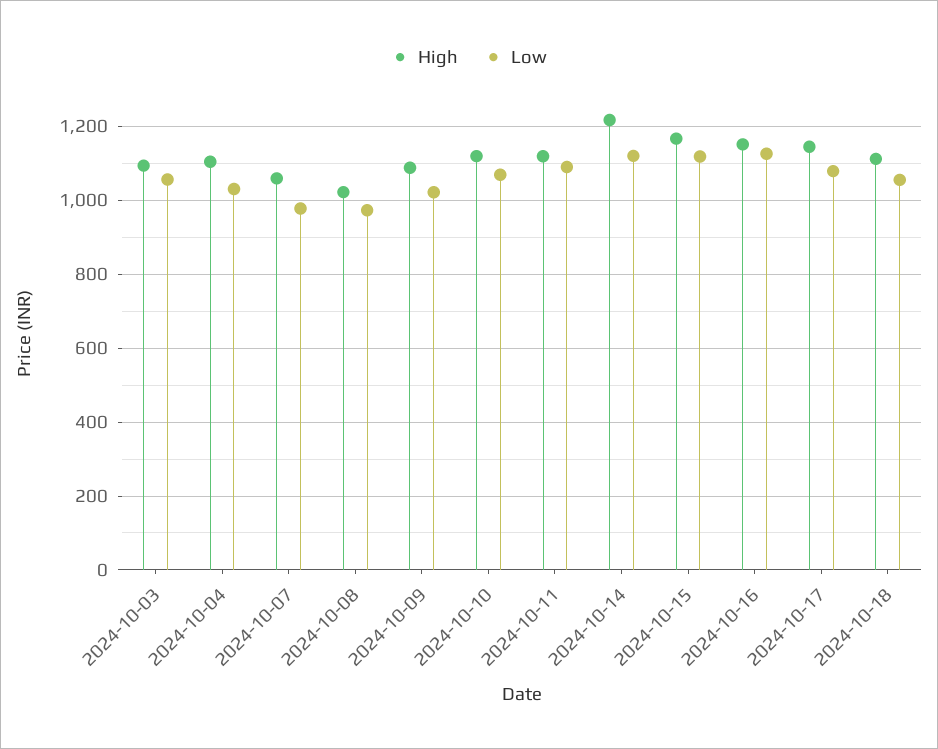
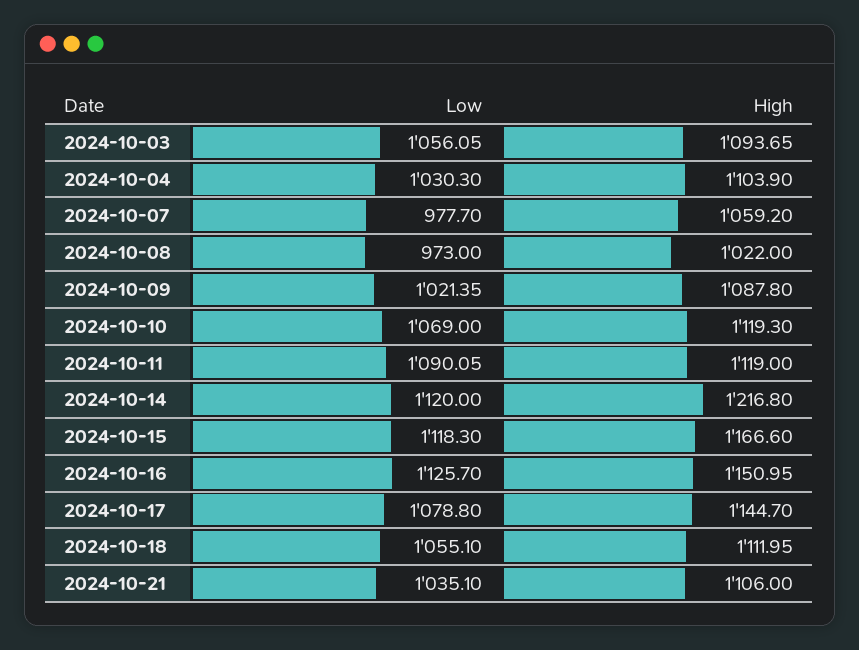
Low, 2024-10-21: none -> 1035.1
High, 2024-10-21: none -> 1106

